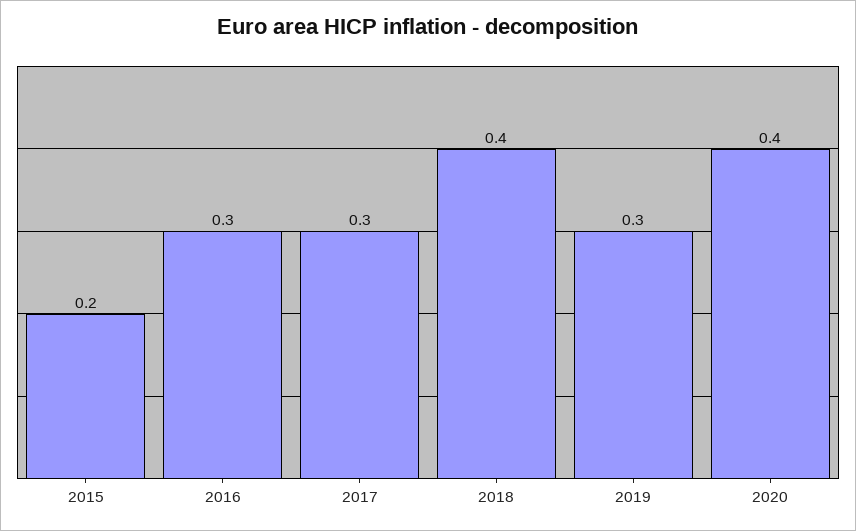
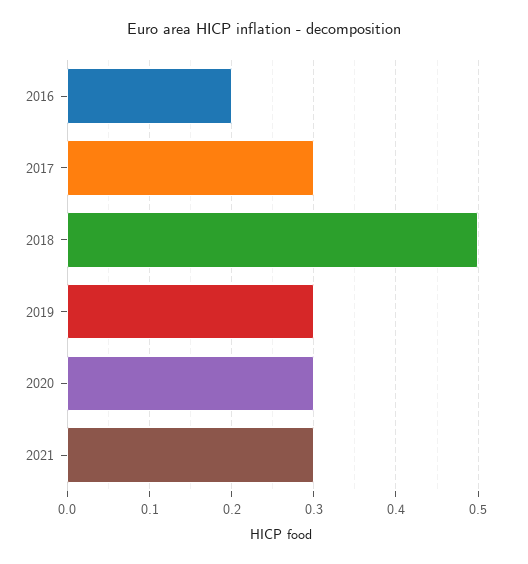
2015: 0.2 -> none
2016: 0.3 -> 0.2
2018: 0.4 -> 0.5
2020: 0.4 -> 0.3
2021: none -> 0.3

